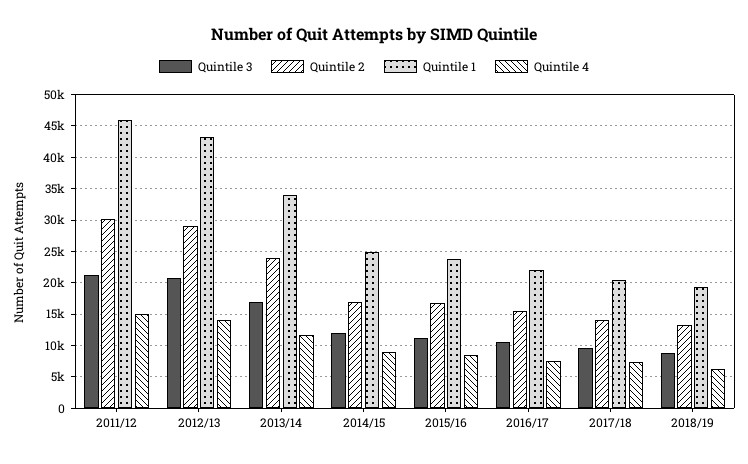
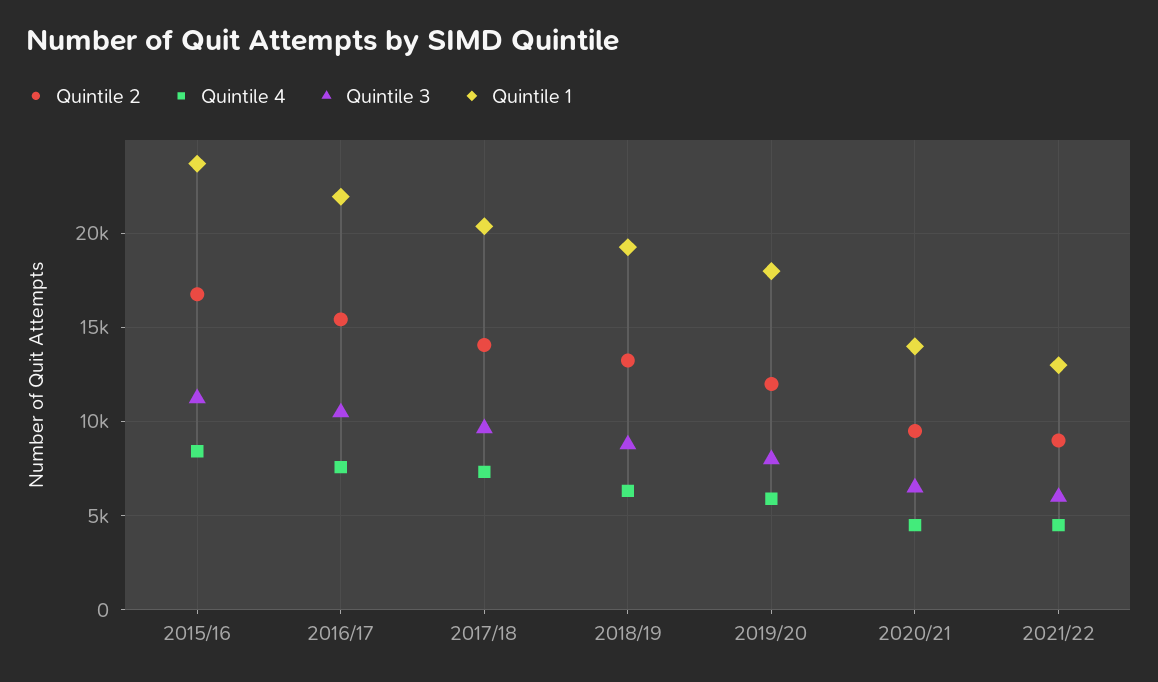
Quintile 3, 2011/12: 21000 -> none
Quintile 2, 2011/12: 30000 -> none
Quintile 1, 2011/12: 46000 -> none
Quintile 4, 2011/12: 15000 -> none
Quintile 3, 2012/13: 21000 -> none
Quintile 2, 2012/13: 29000 -> none
Quintile 1, 2012/13: 43000 -> none
Quintile 4, 2012/13: 14000 -> none
Quintile 3, 2013/14: 17000 -> none
Quintile 2, 2013/14: 24000 -> none
Quintile 1, 2013/14: 34000 -> none
Quintile 4, 2013/14: 12000 -> none
Quintile 3, 2014/15: 12000 -> none
Quintile 2, 2014/15: 17000 -> none
Quintile 1, 2014/15: 25000 -> none
Quintile 4, 2014/15: 9000 -> none
Quintile 2, 2019/20: none -> 12000
Quintile 4, 2019/20: none -> 6000
Quintile 3, 2019/20: none -> 8000
Quintile 1, 2019/20: none -> 18000
Quintile 2, 2020/21: none -> 9500
Quintile 4, 2020/21: none -> 4500
Quintile 3, 2020/21: none -> 6500
Quintile 1, 2020/21: none -> 14000
Quintile 2, 2021/22: none -> 9000
Quintile 4, 2021/22: none -> 4500
Quintile 3, 2021/22: none -> 6000
Quintile 1, 2021/22: none -> 13000

